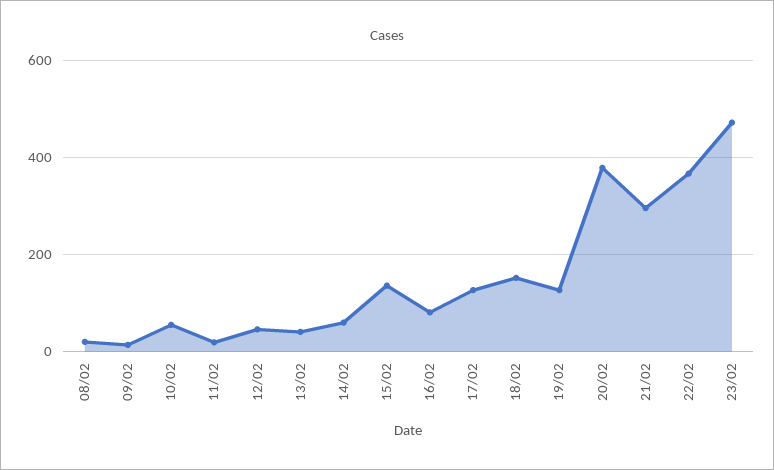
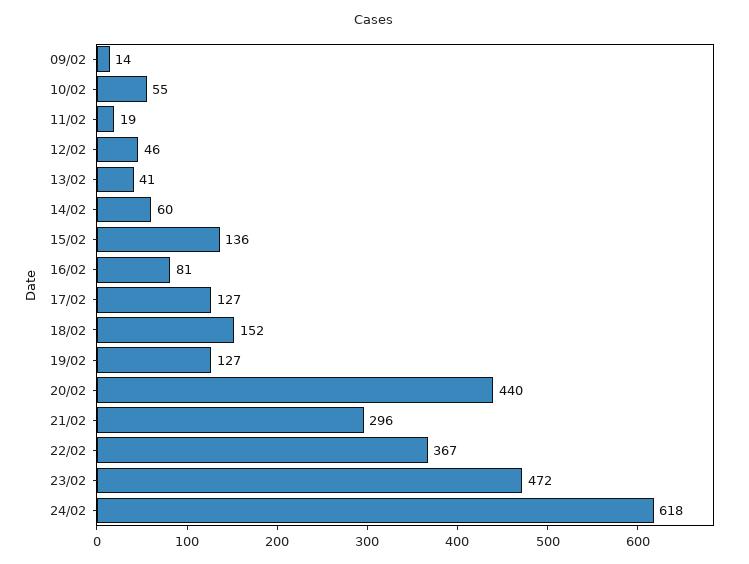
08/02: 20 -> none
20/02: 380 -> 440
24/02: none -> 618

